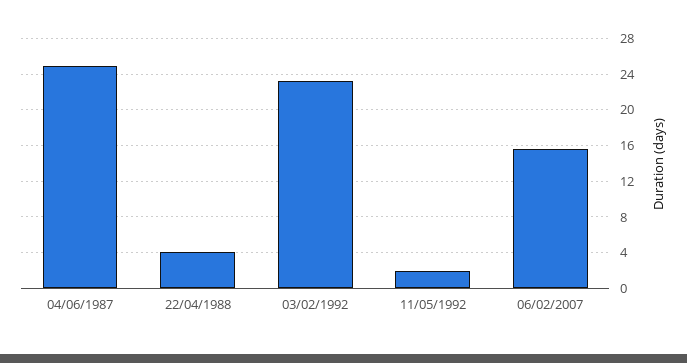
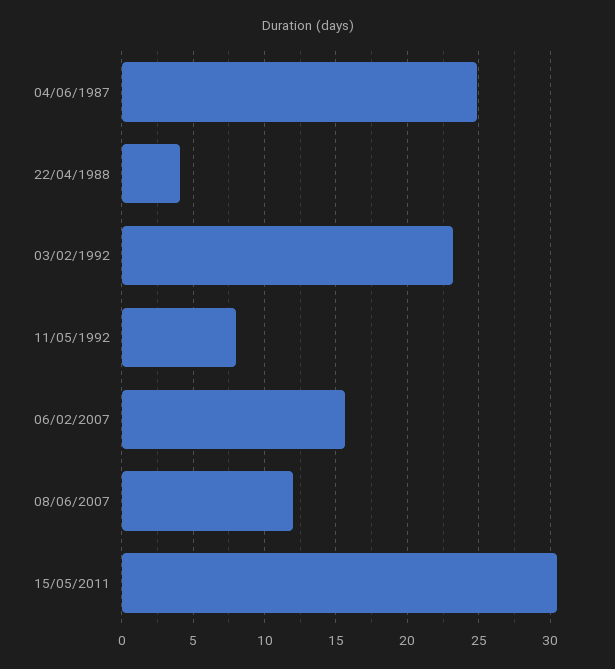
11/05/1992: 2 -> 8
08/06/2007: none -> 12
15/05/2011: none -> 30.5

